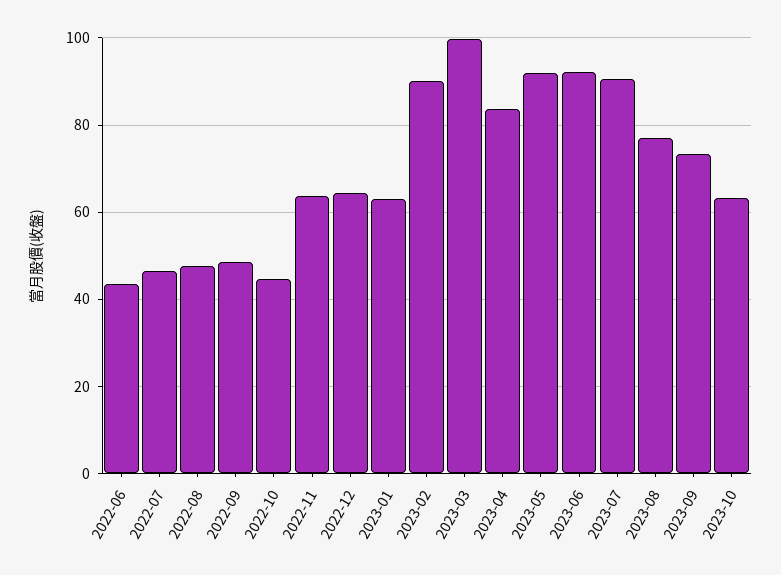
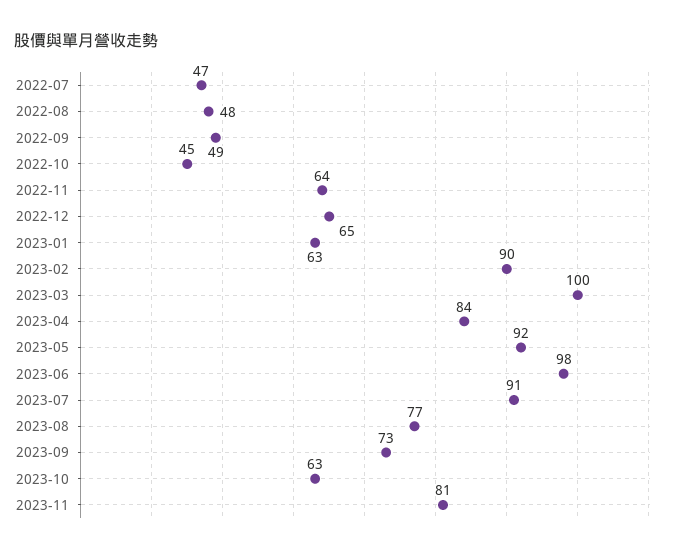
2022-06: 44 -> none
2023-06: 92 -> 98
2023-11: none -> 81

